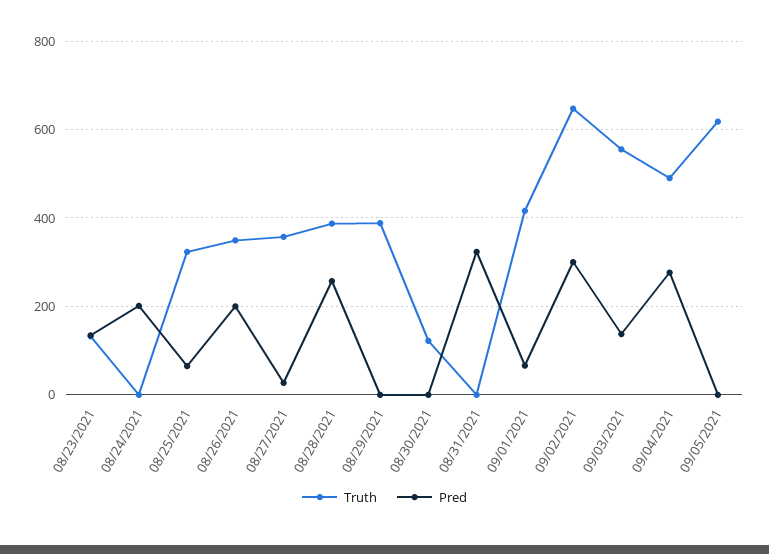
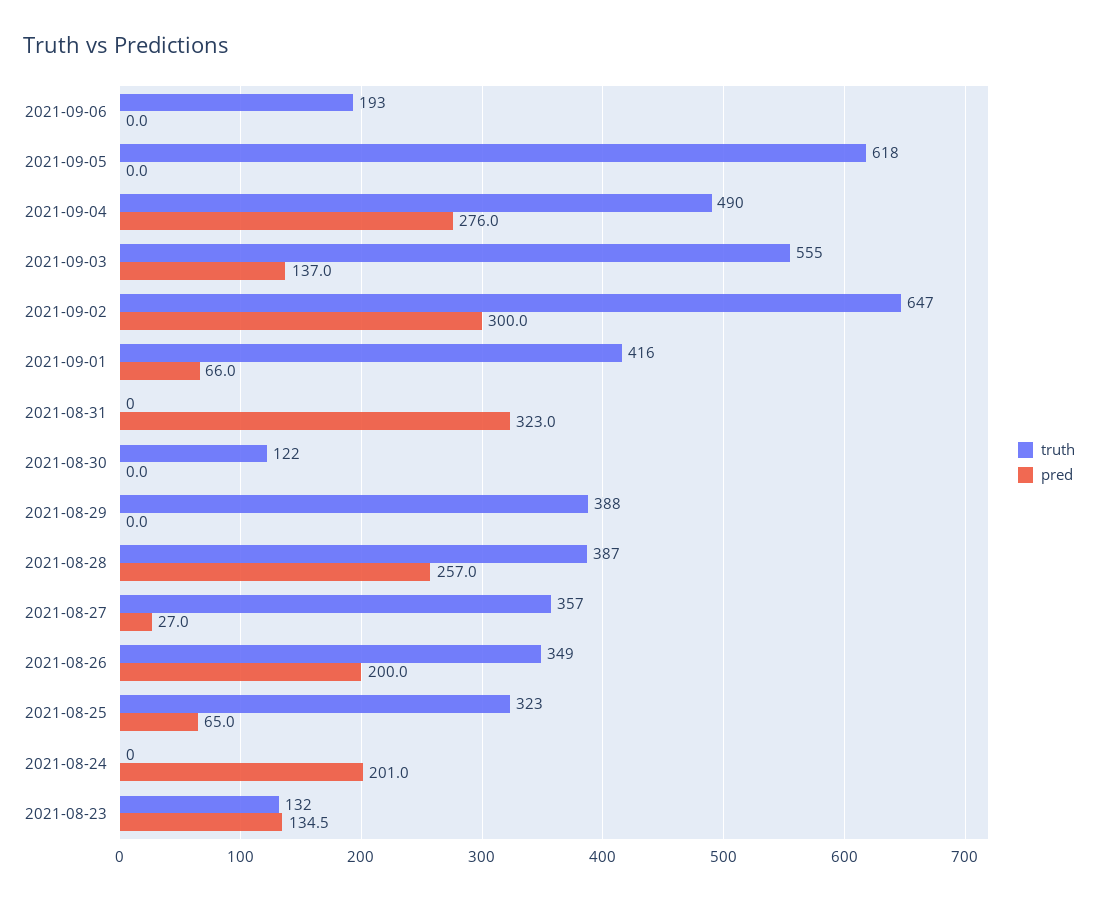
Truth, 2021-09-06: none -> 193
Pred, 2021-09-06: none -> 0

